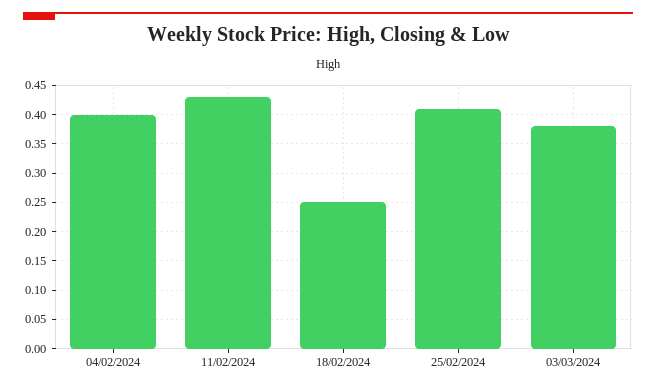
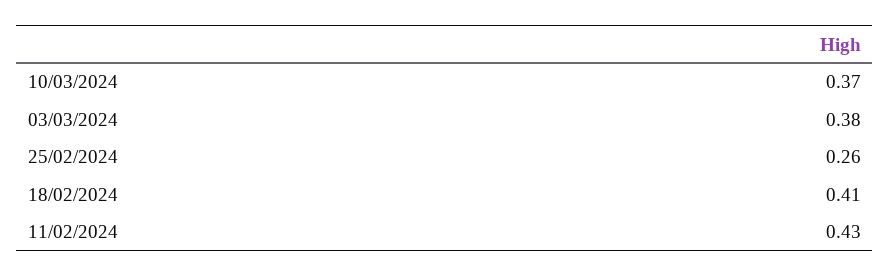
04/02/2024: 0.4 -> none
18/02/2024: 0.25 -> 0.41
25/02/2024: 0.4 -> 0.26
10/03/2024: none -> 0.37

